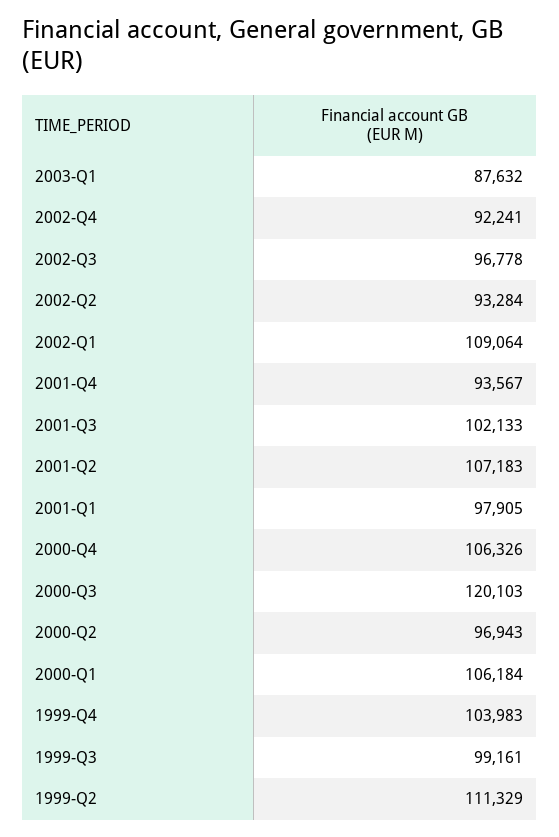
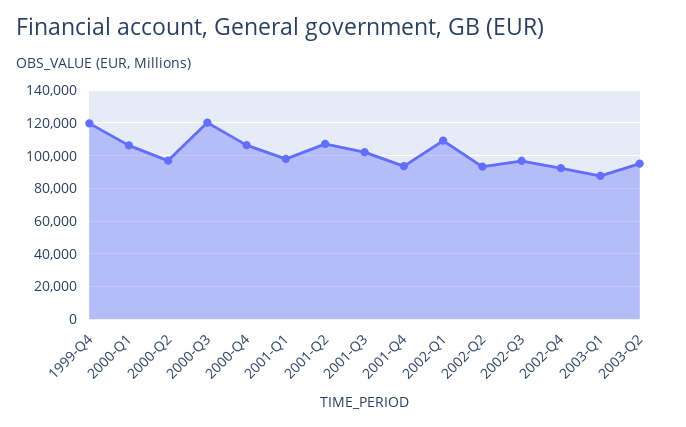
1999-Q4: 103983 -> 120000
1999-Q3: 99161 -> none
1999-Q2: 111329 -> none
2003-Q2: none -> 95000

